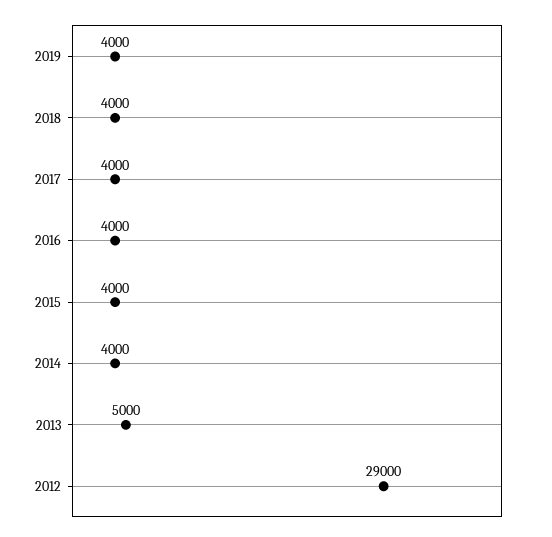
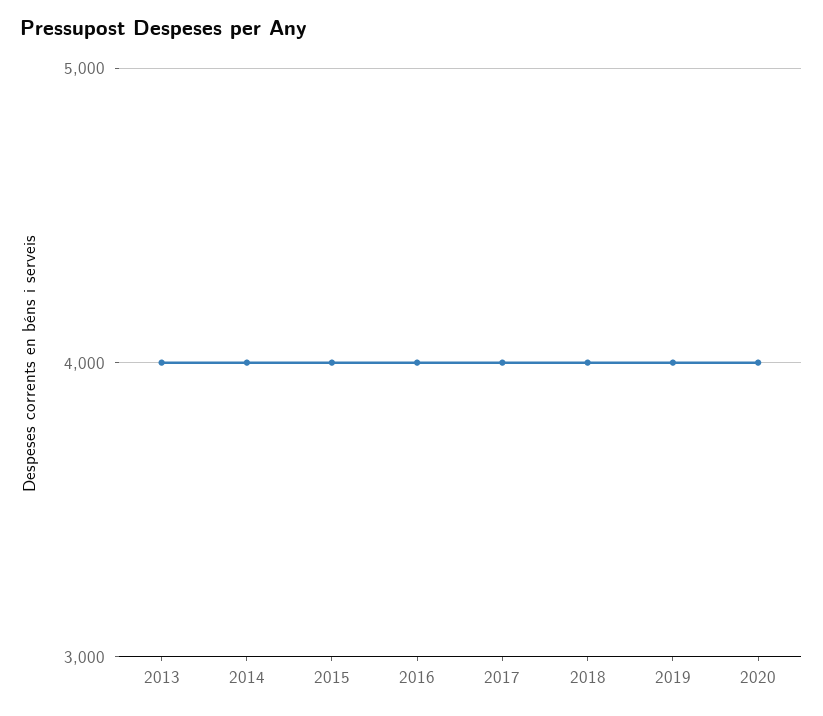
2013: 5000 -> 4000
2012: 29000 -> none
2020: none -> 4000

